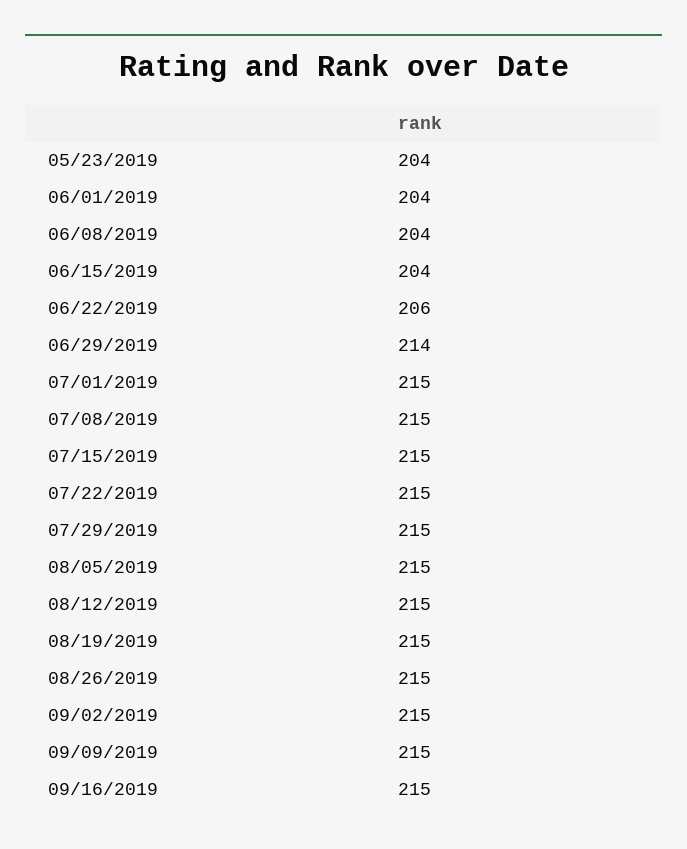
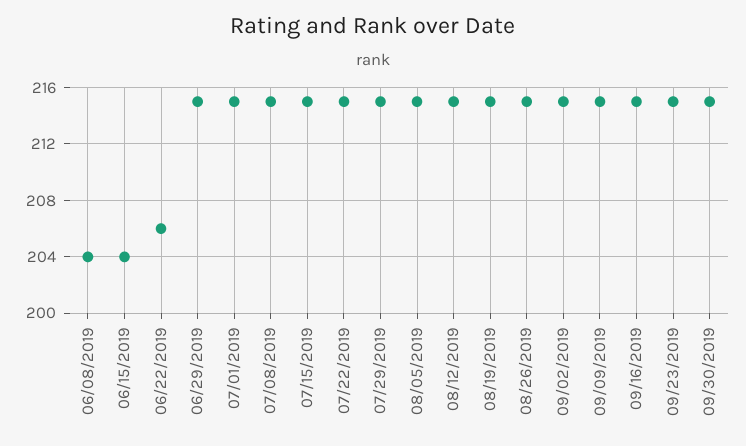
05/23/2019: 204 -> none
06/01/2019: 204 -> none
06/29/2019: 214 -> 215
09/23/2019: none -> 215
09/30/2019: none -> 215

